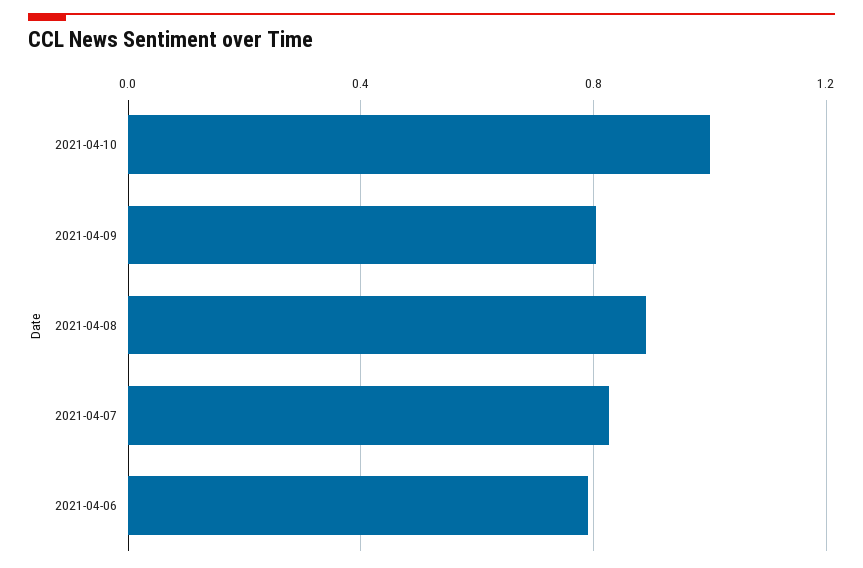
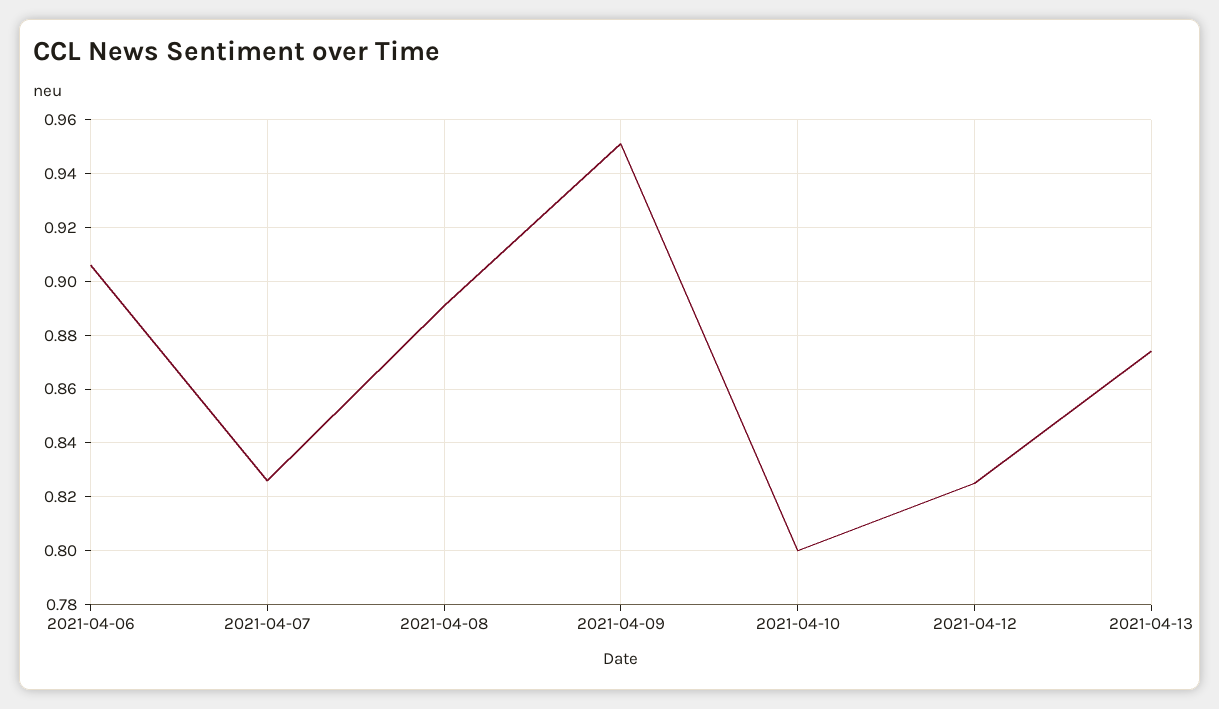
2021-04-10: 1 -> 0.8
2021-04-09: 0.8 -> 0.95
2021-04-06: 0.8 -> 0.905
2021-04-12: none -> 0.825
2021-04-13: none -> 0.875

